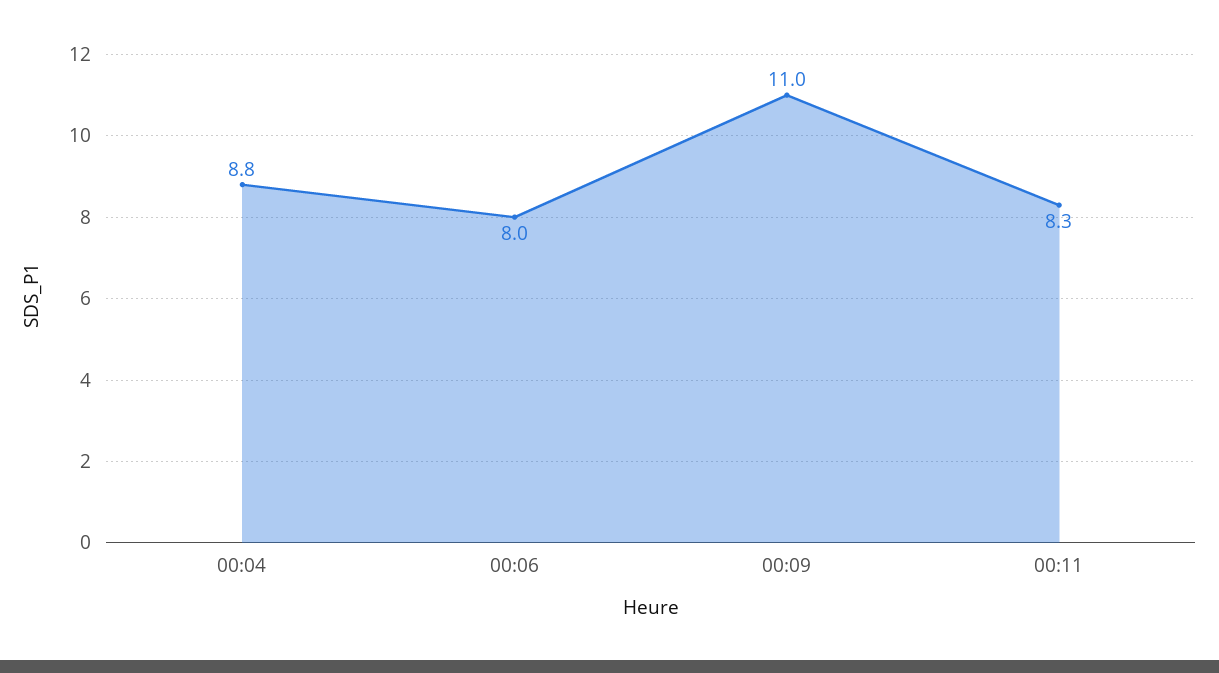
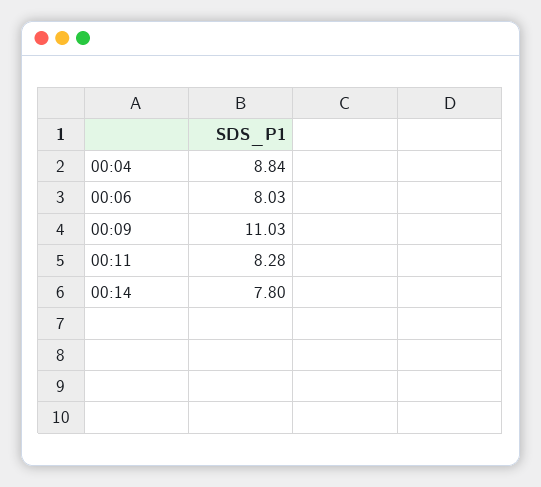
00:14: none -> 7.8

